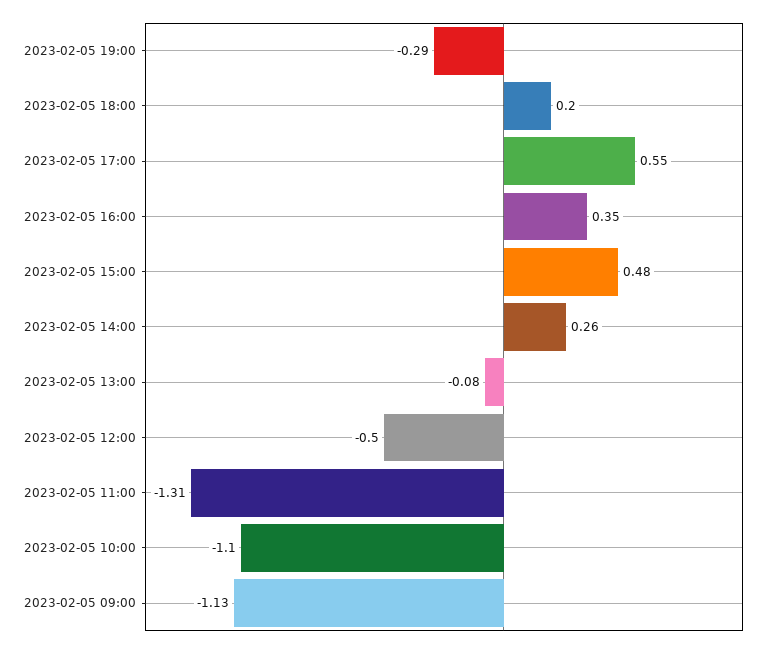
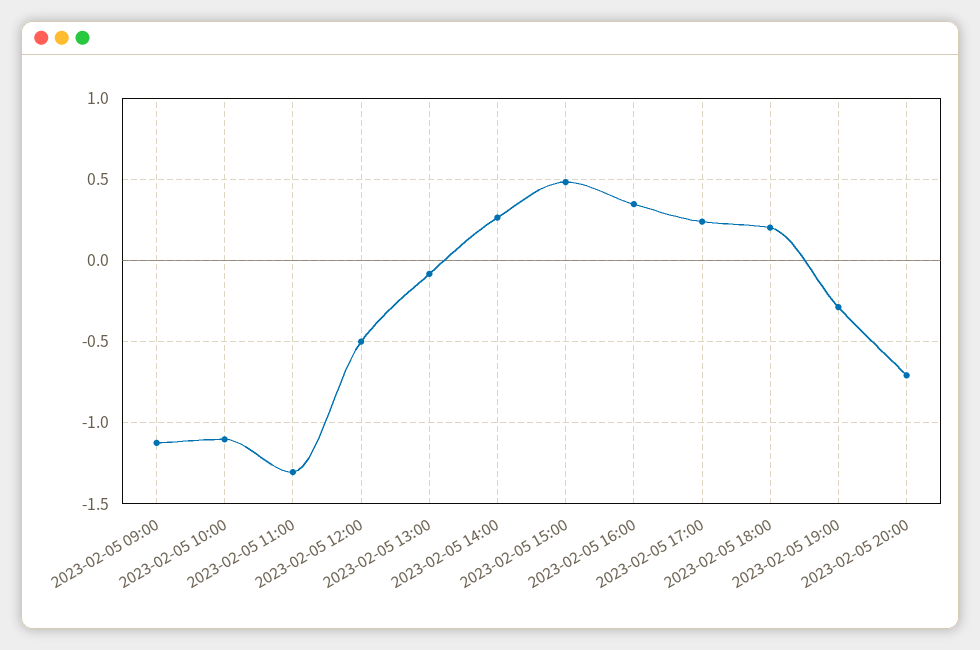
2023-02-05 17:00: 0.55 -> 0.25
2023-02-05 20:00: none -> -0.7

